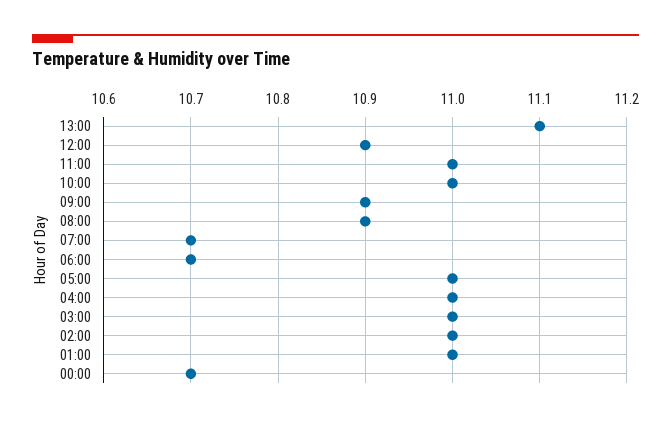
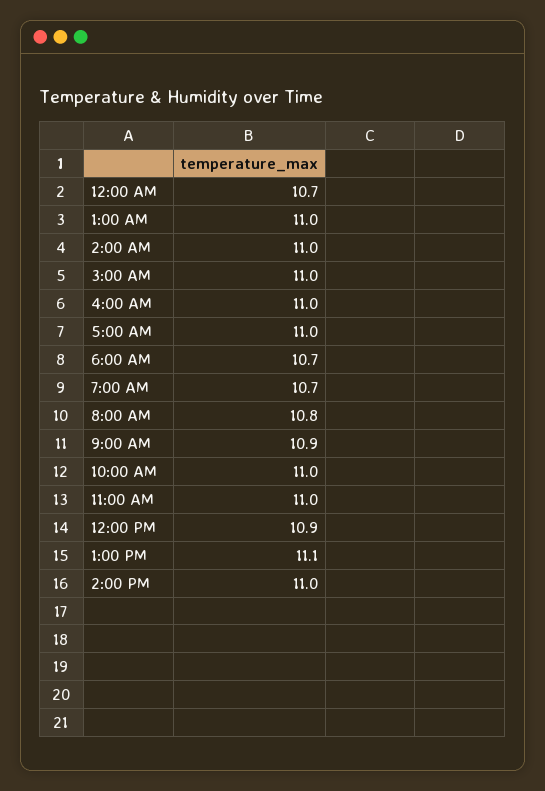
08:00: 10.9 -> 10.8
2:00 PM: none -> 11

